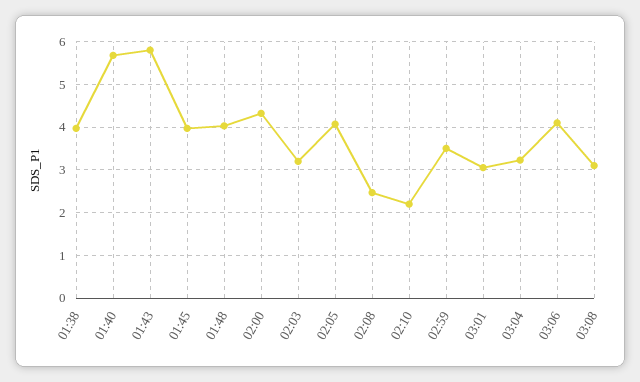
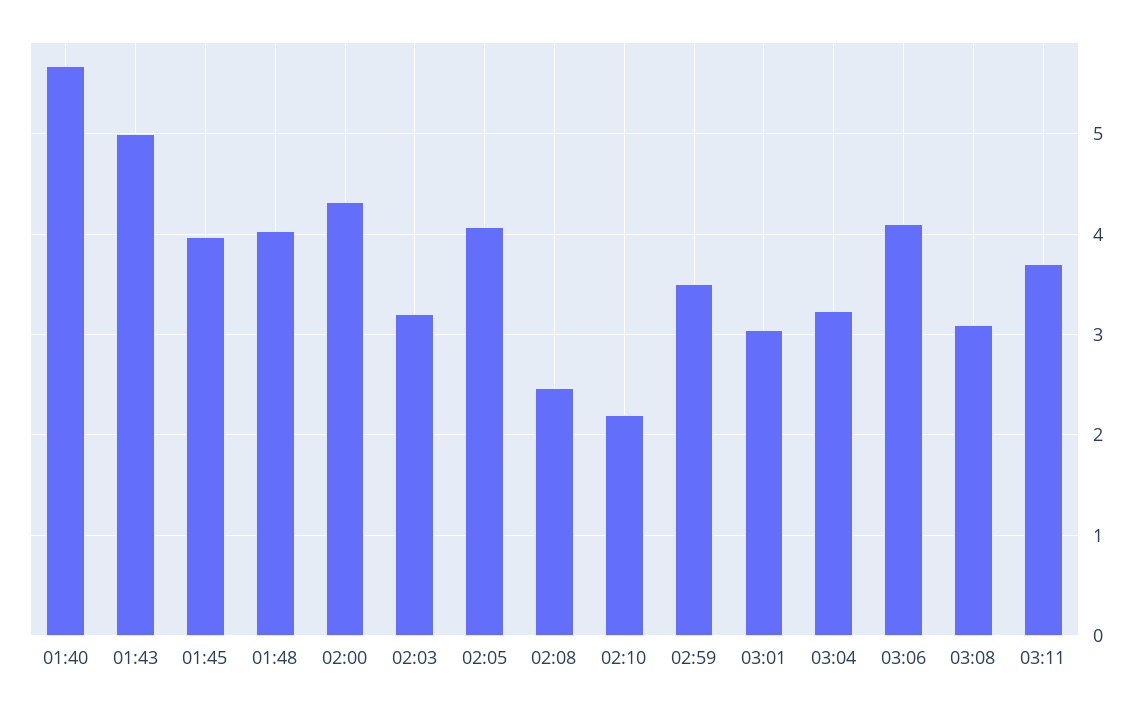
01:38: 4 -> none
01:43: 5.8 -> 5
03:11: none -> 3.7

